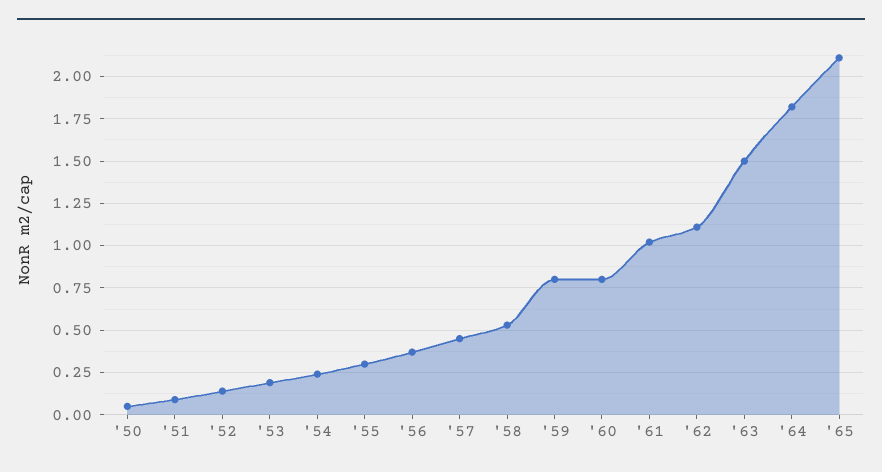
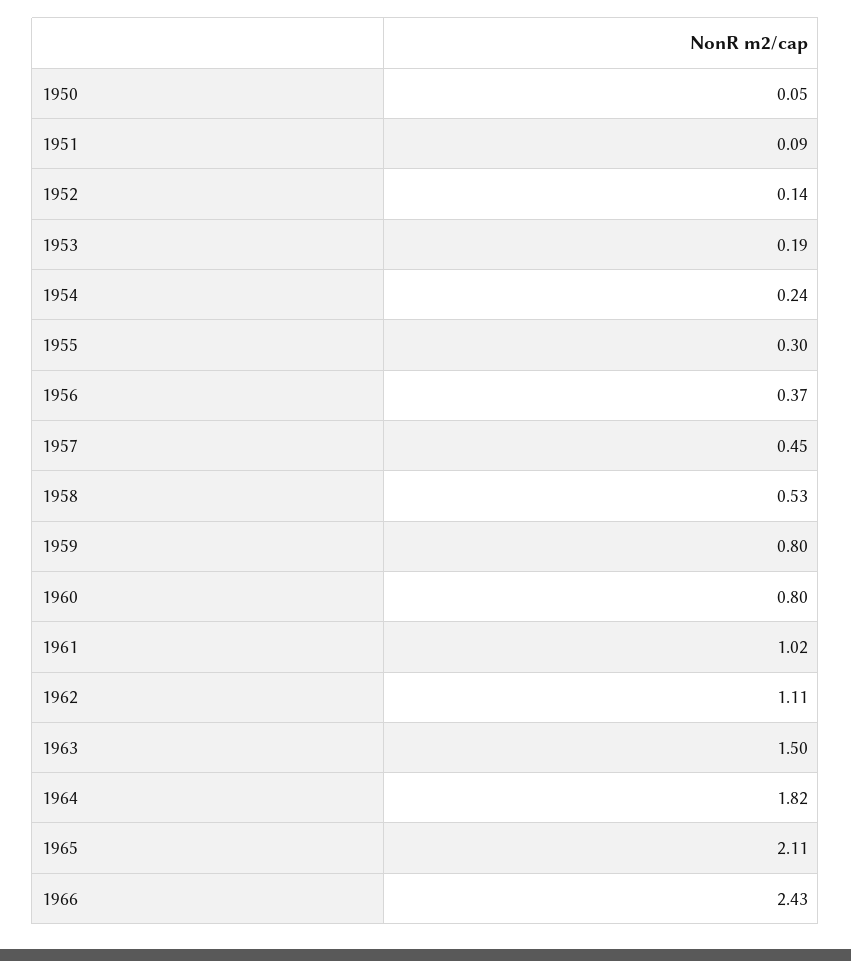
1966: none -> 2.43

